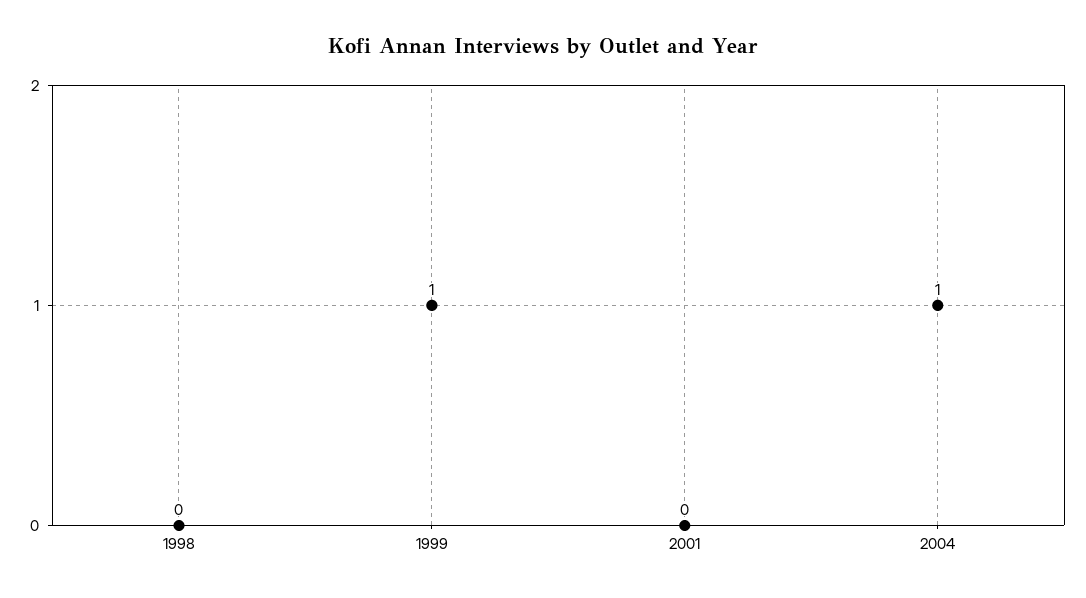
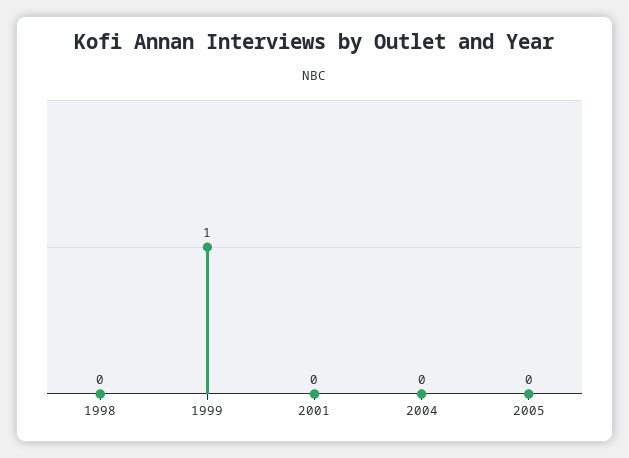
2004: 1 -> 0
2005: none -> 0

